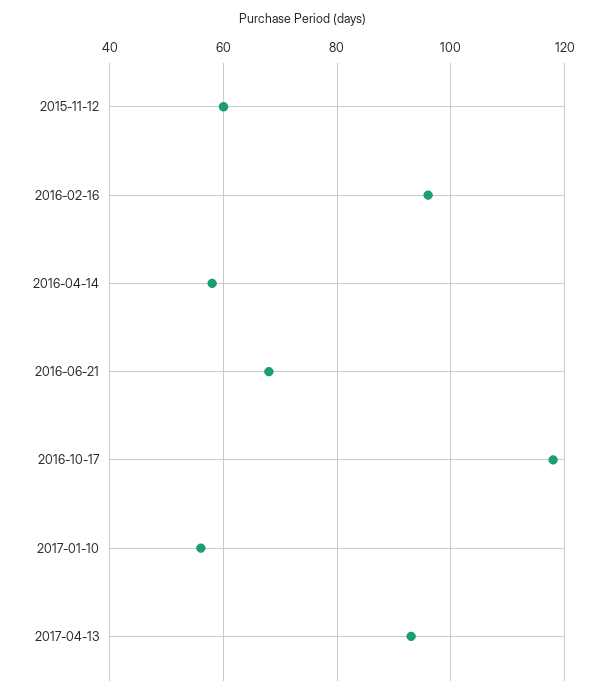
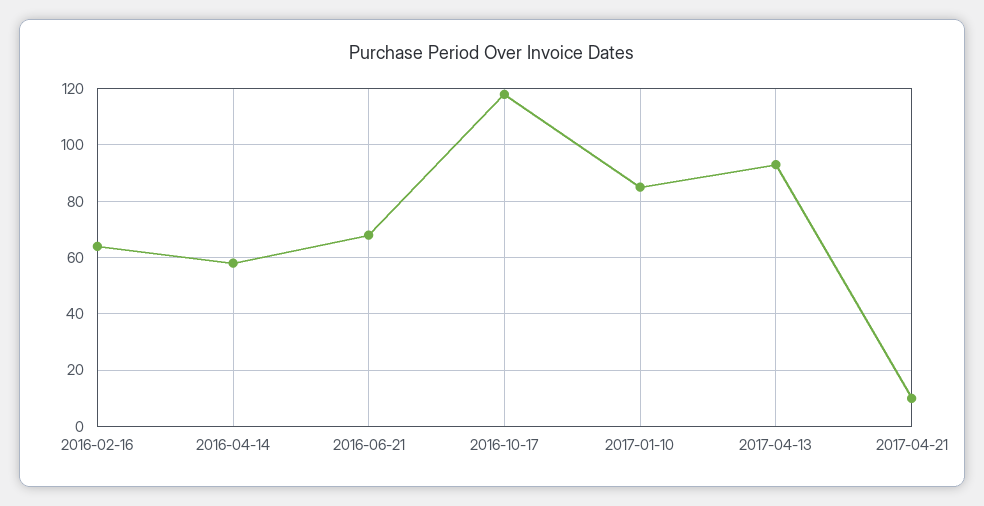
2015-11-12: 60 -> none
2016-02-16: 95 -> 65
2017-01-10: 55 -> 85
2017-04-21: none -> 10

